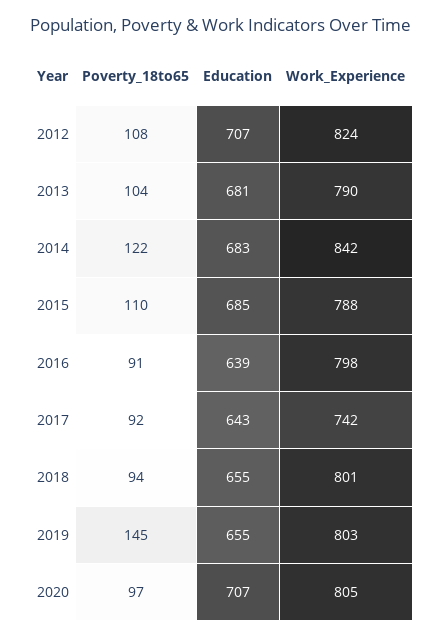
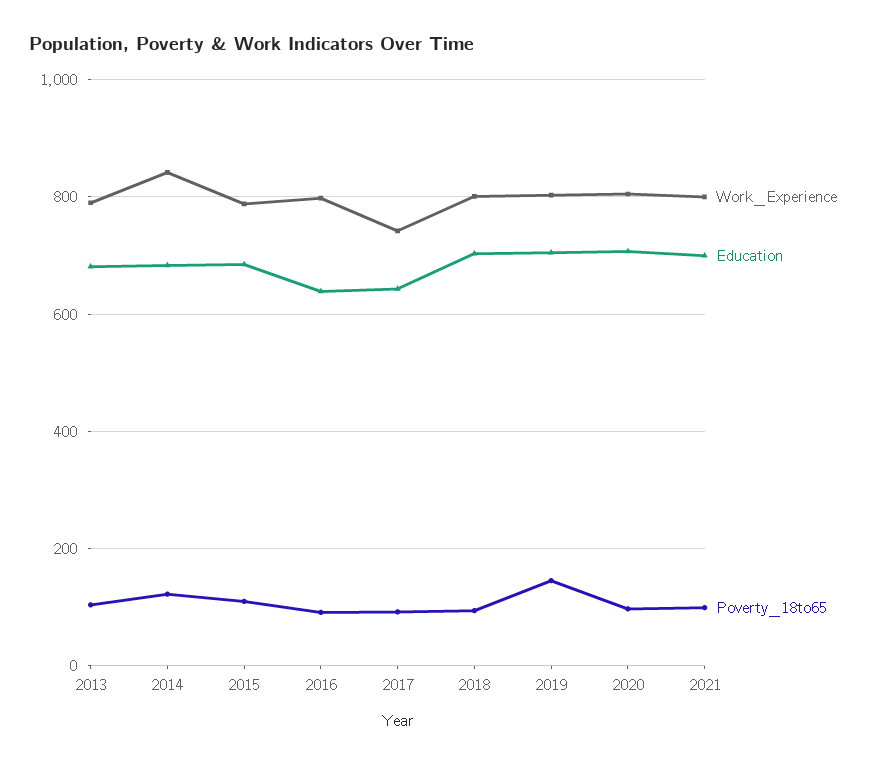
Poverty_18to65, 2012: 108 -> none
Education, 2012: 707 -> none
Work_Experience, 2012: 824 -> none
Education, 2018: 655 -> 700
Education, 2019: 655 -> 700
Work_Experience, 2021: none -> 800
Education, 2021: none -> 700
Poverty_18to65, 2021: none -> 100

